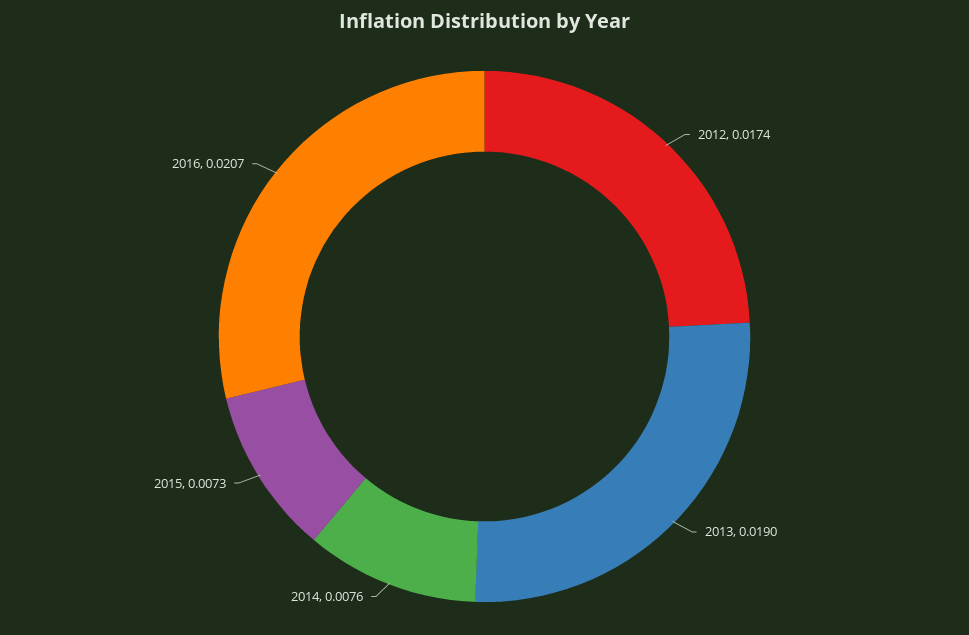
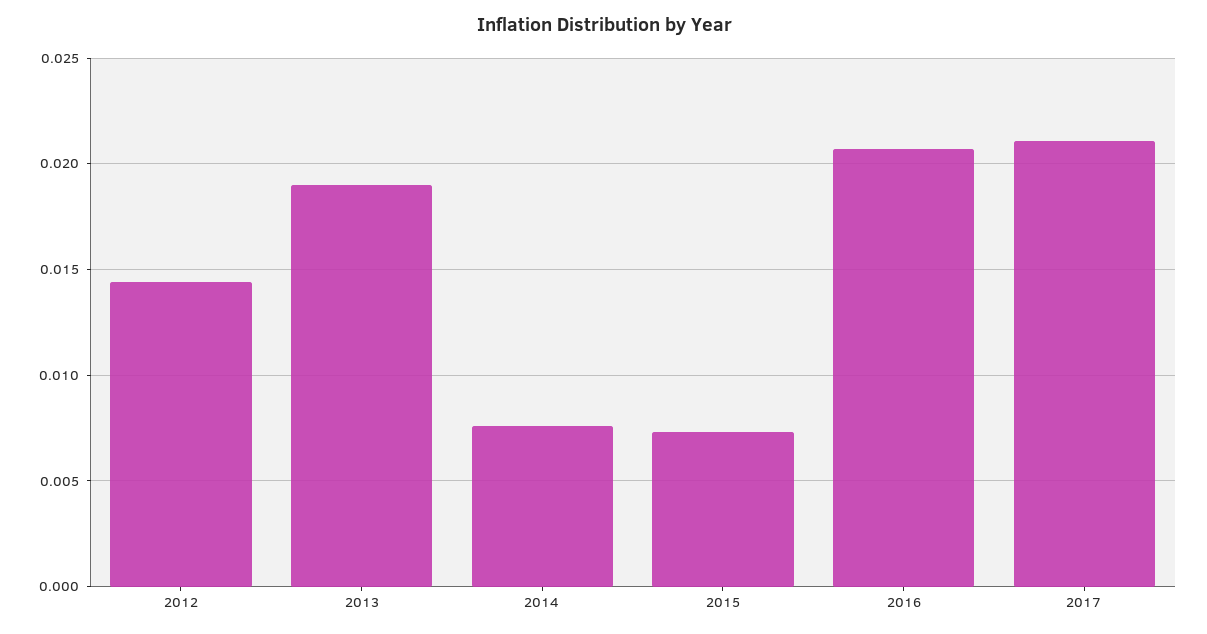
2012: 0.0174 -> 0.0145
2017: none -> 0.021

